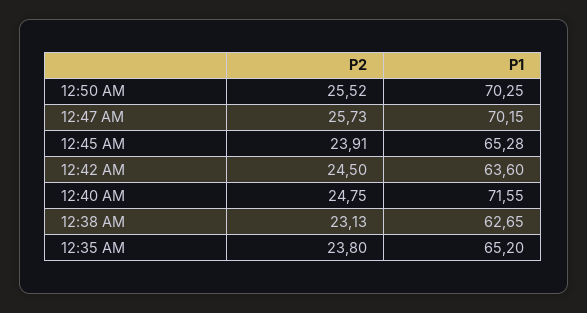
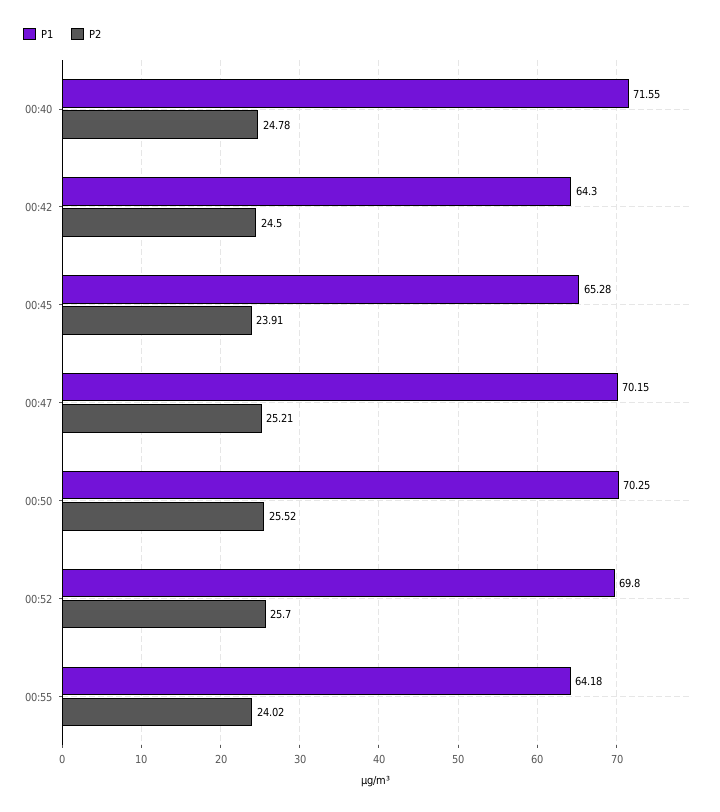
P2, 12:47 AM: 25.73 -> 25.21
P1, 12:42 AM: 63.6 -> 64.3
P2, 12:40 AM: 24.75 -> 24.78
P2, 12:38 AM: 23.13 -> none
P1, 12:38 AM: 62.65 -> none
P2, 12:35 AM: 23.8 -> none
P1, 12:35 AM: 65.2 -> none
P1, 00:52: none -> 69.8
P2, 00:52: none -> 25.7
P1, 00:55: none -> 64.18
P2, 00:55: none -> 24.02

